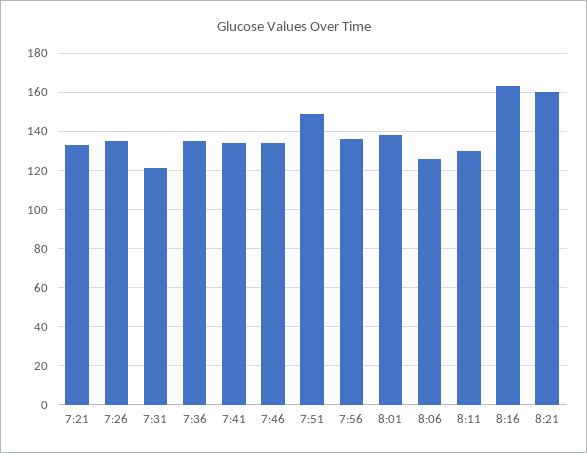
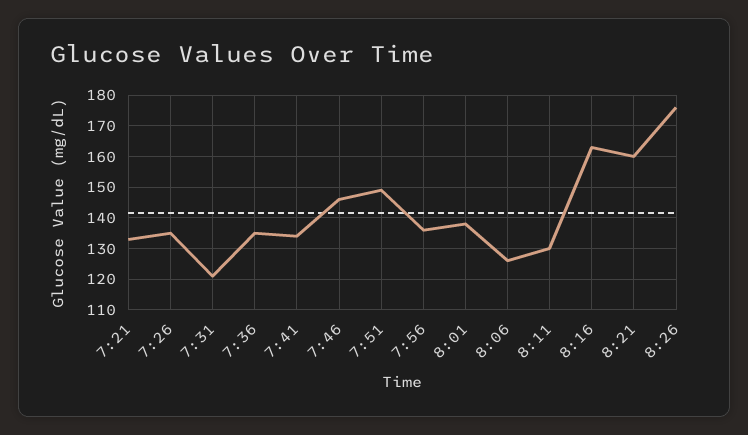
7:46: 135 -> 145
8:26: none -> 175

